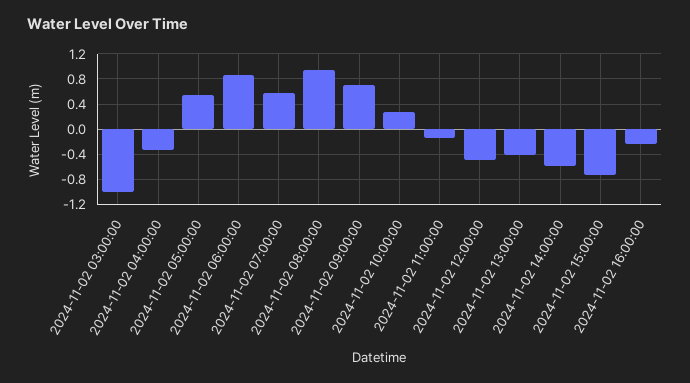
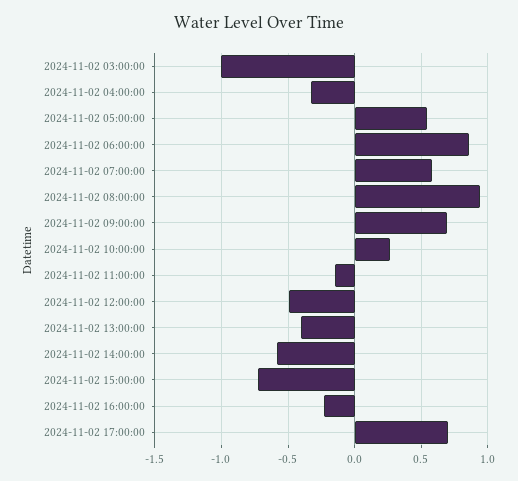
2024-11-02 17:00:00: none -> 0.7

